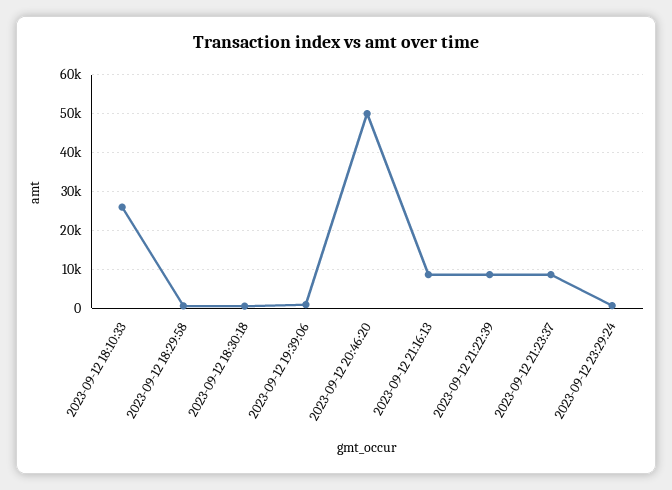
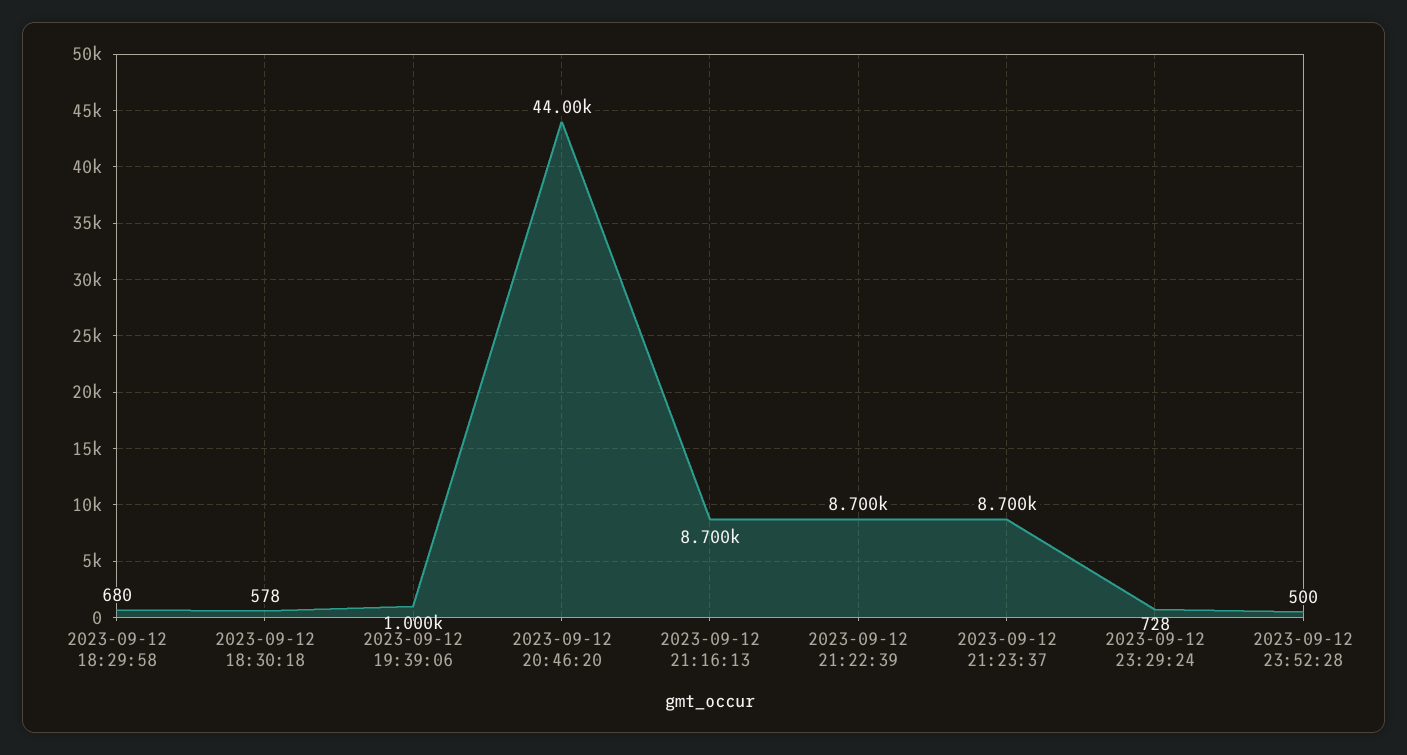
2023-09-12 18:10:33: 26000 -> none
2023-09-12 20:46:20: 50000 -> 44000
2023-09-12 23:52:28: none -> 500

